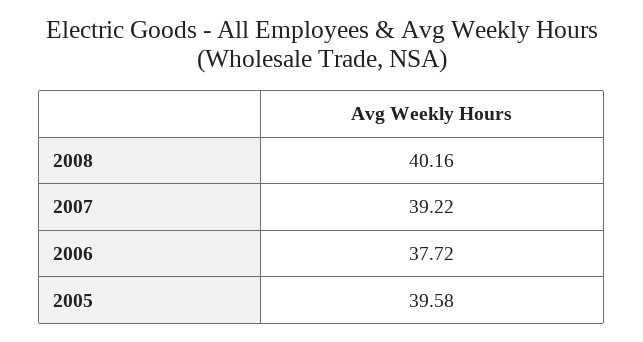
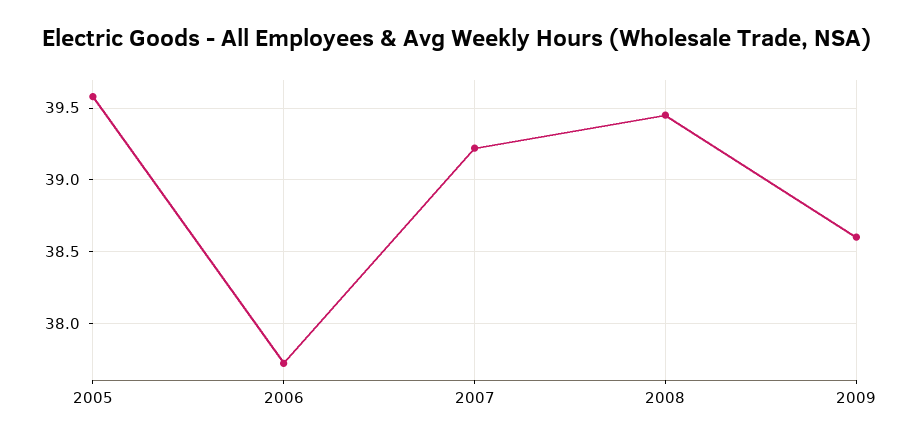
2008: 40.16 -> 39.45
2009: none -> 38.6

